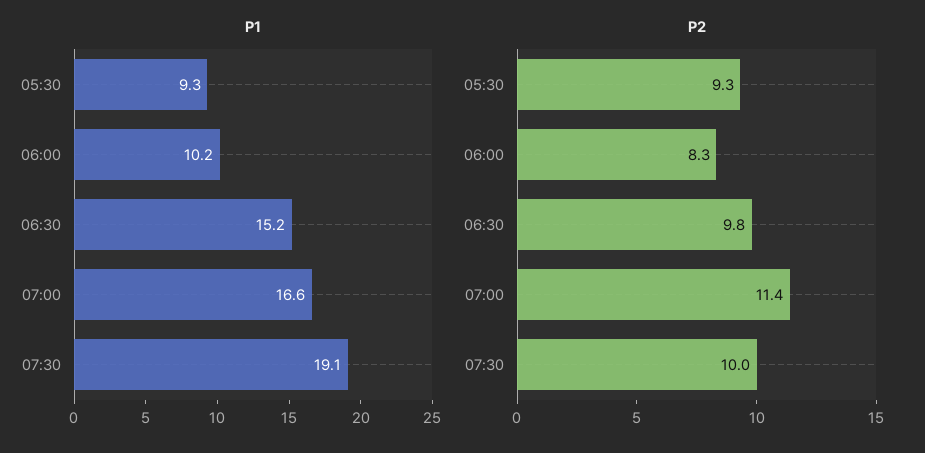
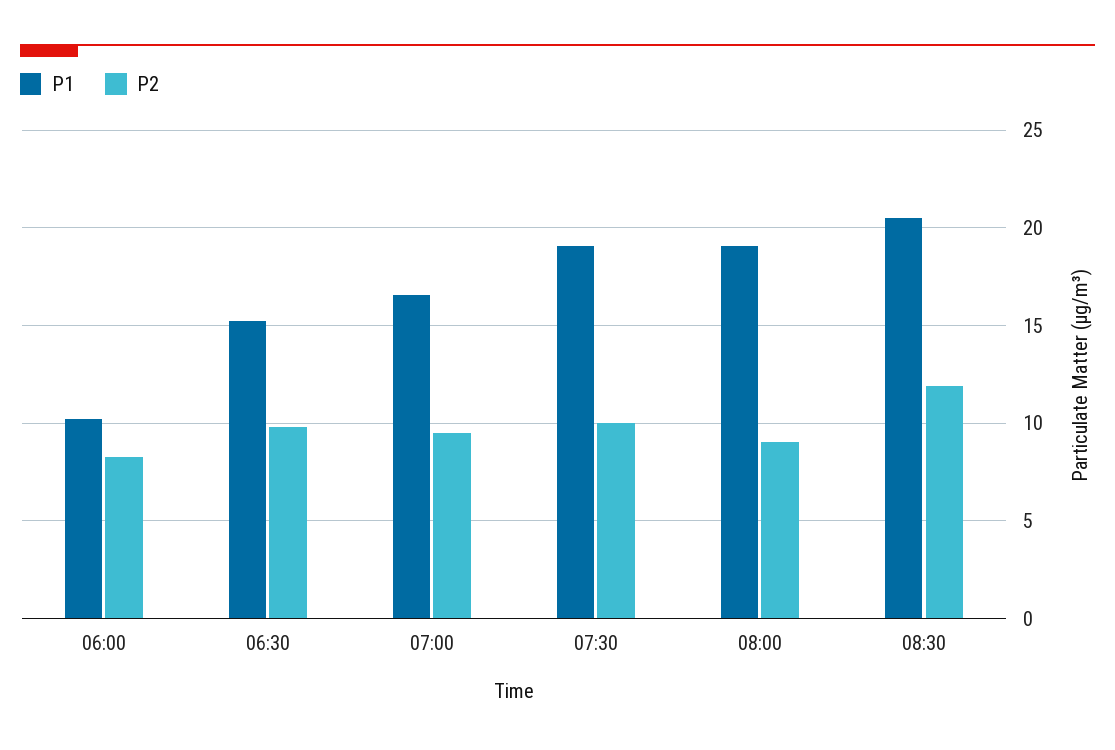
P1, 05:30: 9.3 -> none
P2, 05:30: 9.3 -> none
P2, 07:00: 11.4 -> 9.5
P1, 08:00: none -> 19
P2, 08:00: none -> 9
P1, 08:30: none -> 20.5
P2, 08:30: none -> 12

